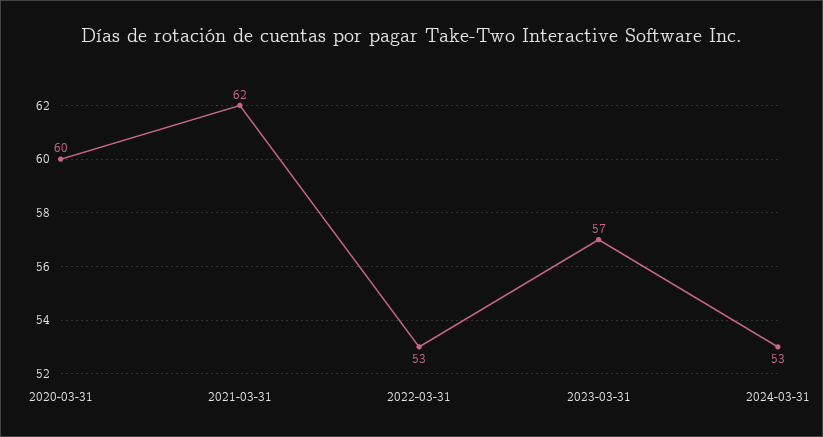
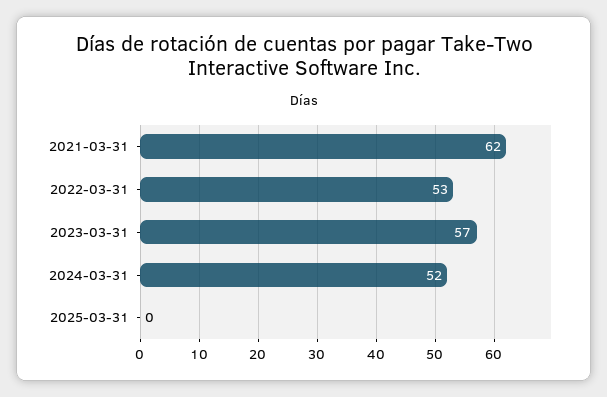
2020-03-31: 60 -> none
2024-03-31: 53 -> 52
2025-03-31: none -> 0

